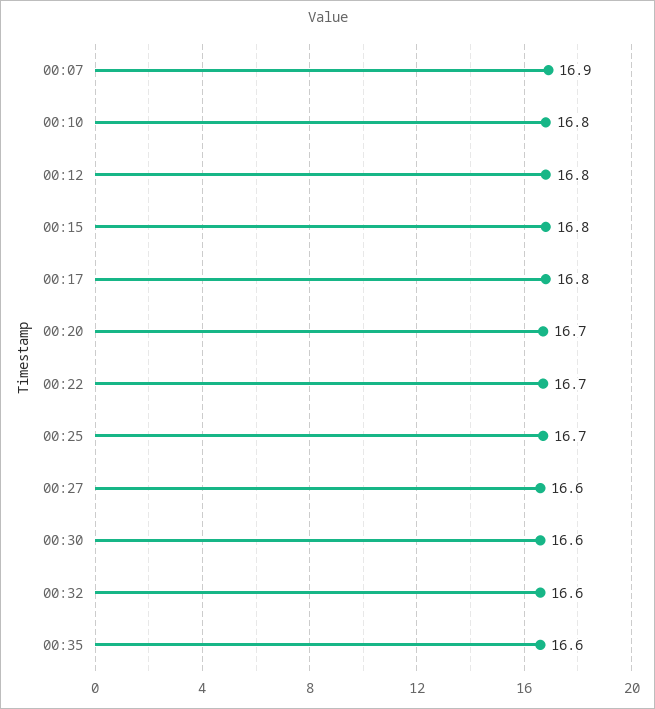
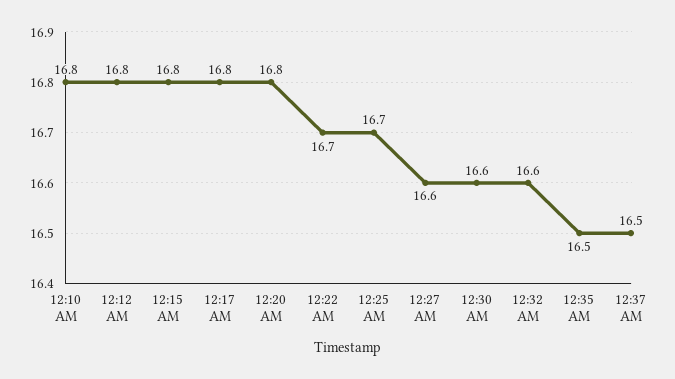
00:07: 16.9 -> none
00:20: 16.7 -> 16.8
00:35: 16.6 -> 16.5
12:37 AM: none -> 16.5

